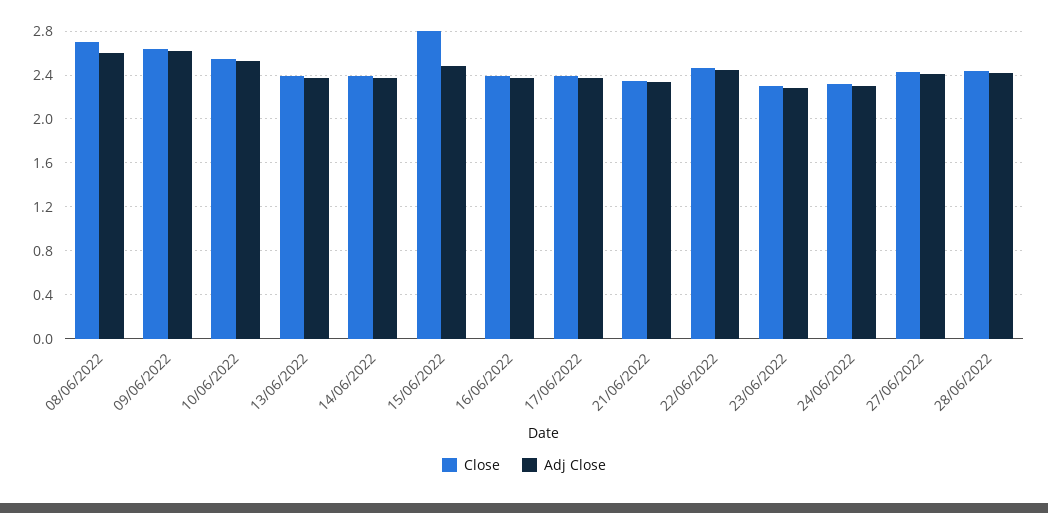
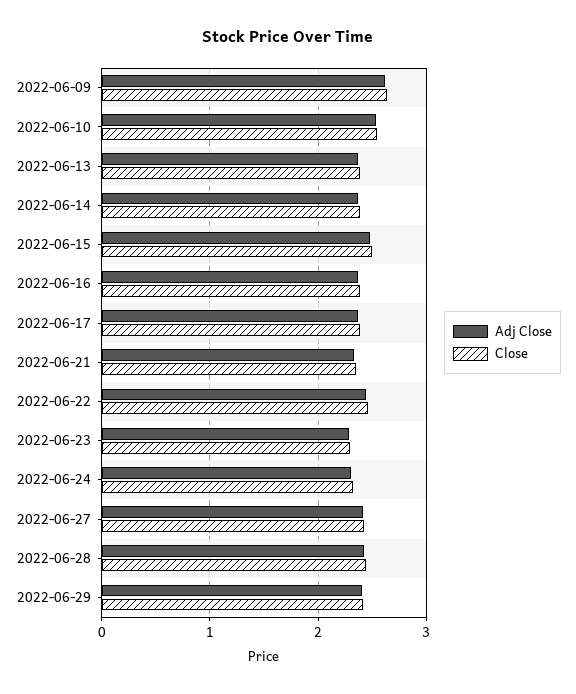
Close, 08/06/2022: 2.7 -> none
Adj Close, 08/06/2022: 2.6 -> none
Close, 15/06/2022: 2.8 -> 2.5
Adj Close, 2022-06-29: none -> 2.4
Close, 2022-06-29: none -> 2.4

